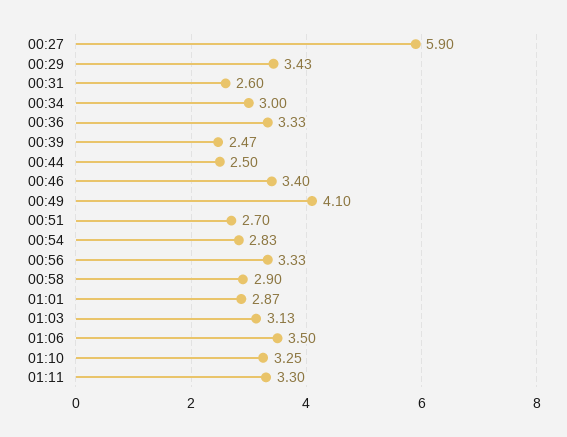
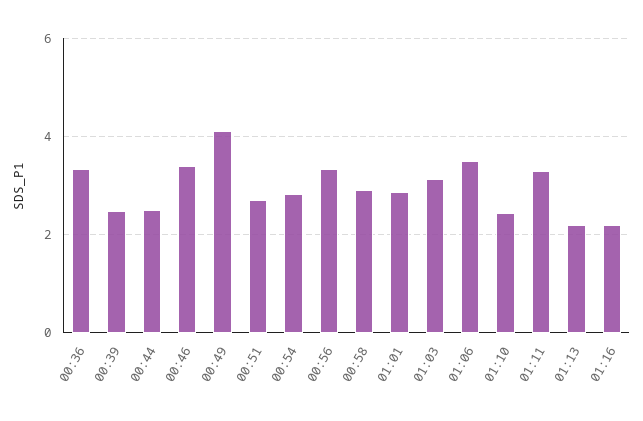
00:27: 5.9 -> none
00:29: 3.43 -> none
00:31: 2.6 -> none
00:34: 3 -> none
01:10: 3.25 -> 2.4
01:13: none -> 2.2
01:16: none -> 2.2

